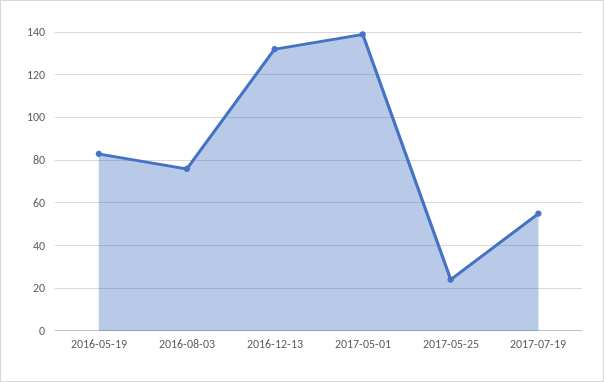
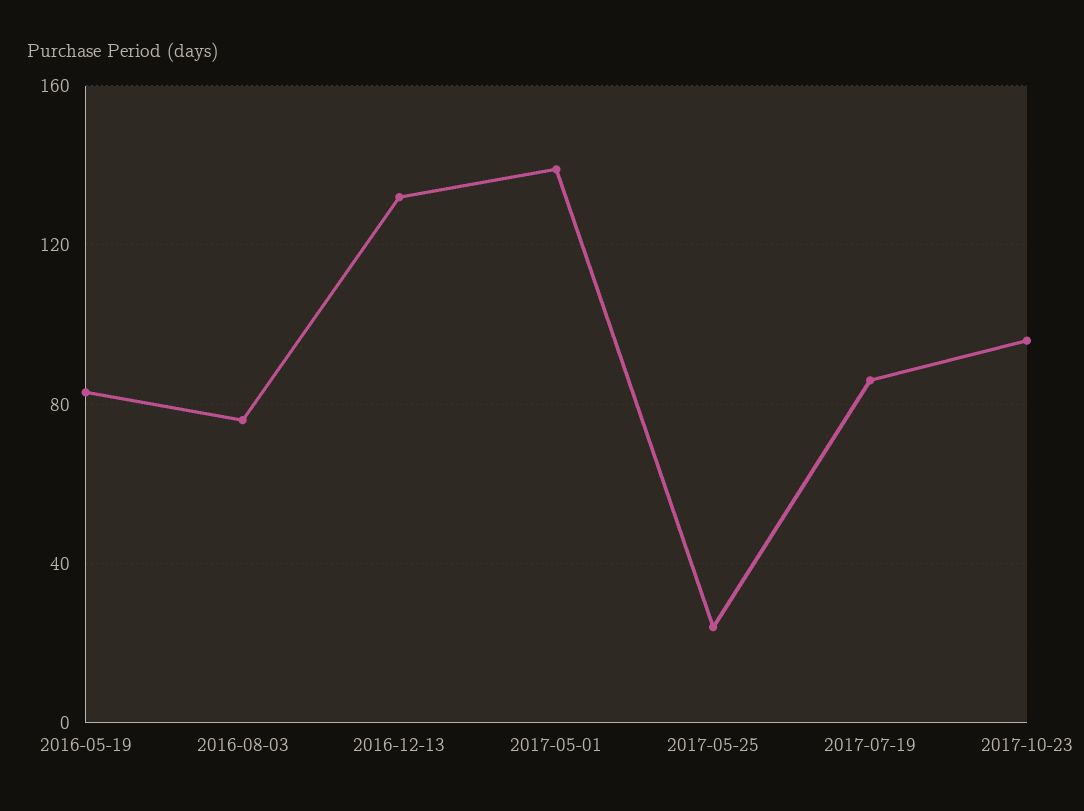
2017-07-19: 55 -> 85
2017-10-23: none -> 95

